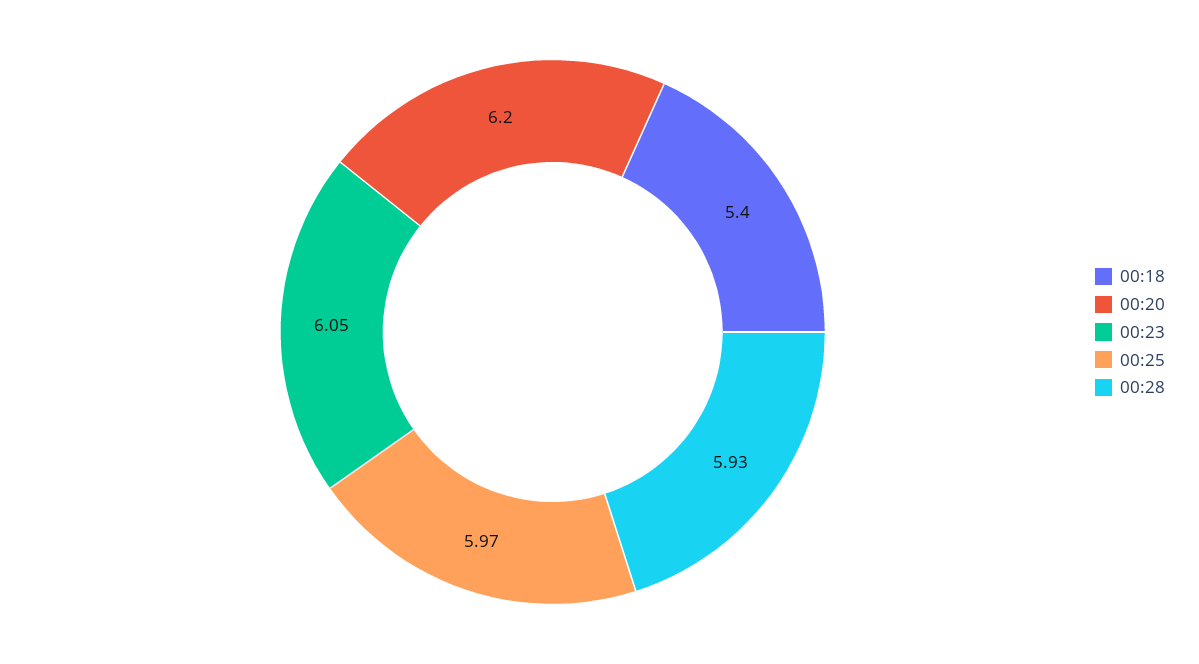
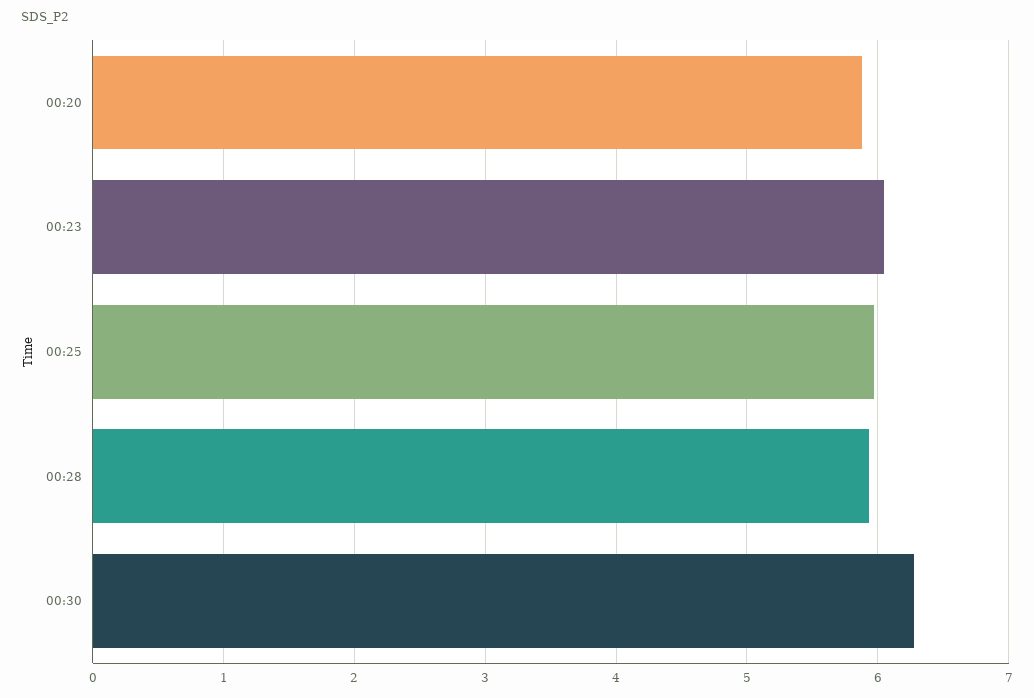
00:18: 5.4 -> none
00:20: 6.2 -> 5.9
00:30: none -> 6.3

